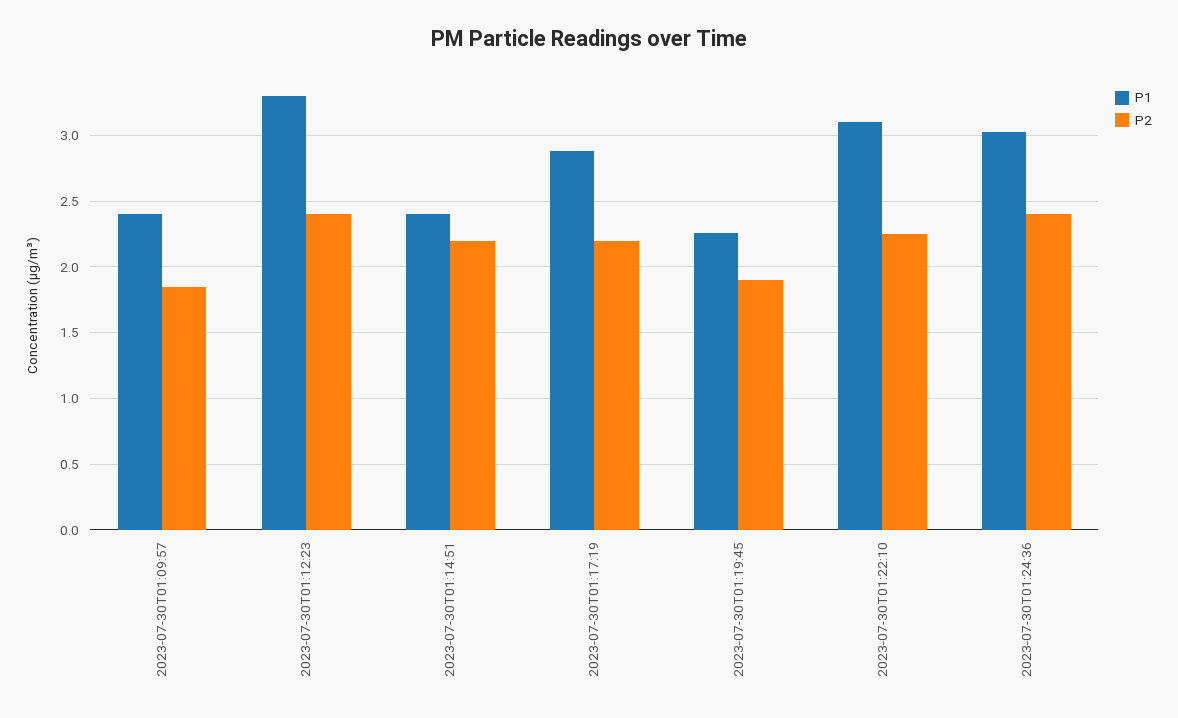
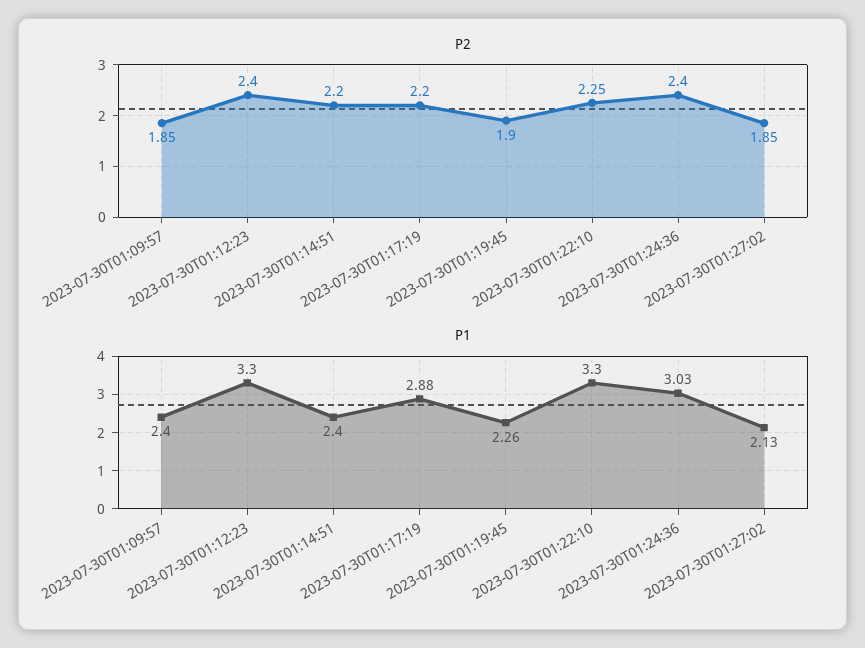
P1, 2023-07-30T01:22:10: 3.1 -> 3.3
P2, 2023-07-30T01:27:02: none -> 1.85
P1, 2023-07-30T01:27:02: none -> 2.13

